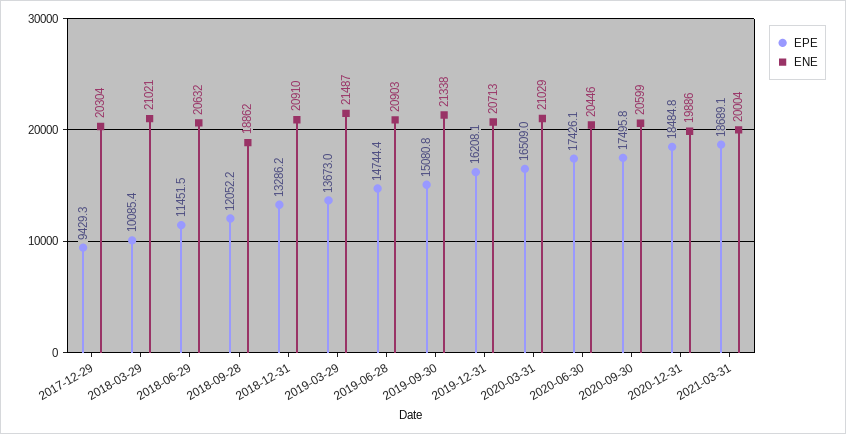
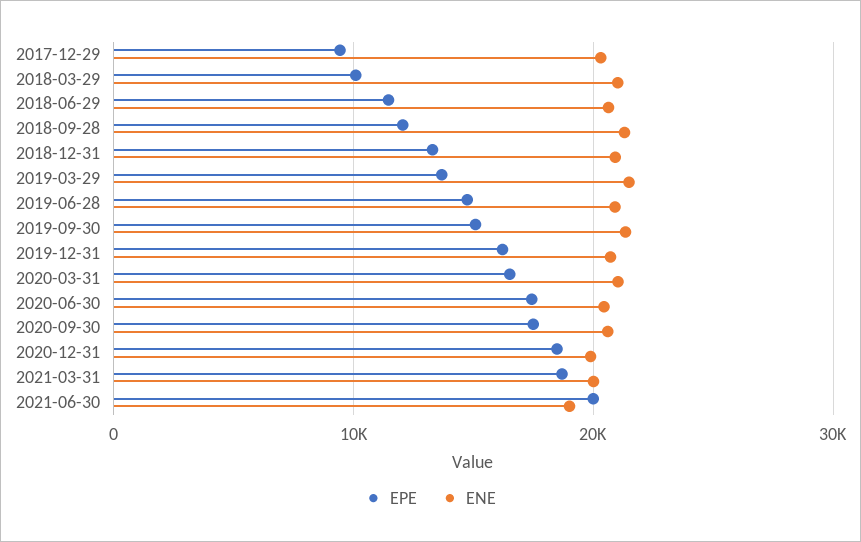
ENE, 2018-09-28: 18862 -> 21000
EPE, 2021-06-30: none -> 20000
ENE, 2021-06-30: none -> 19000

